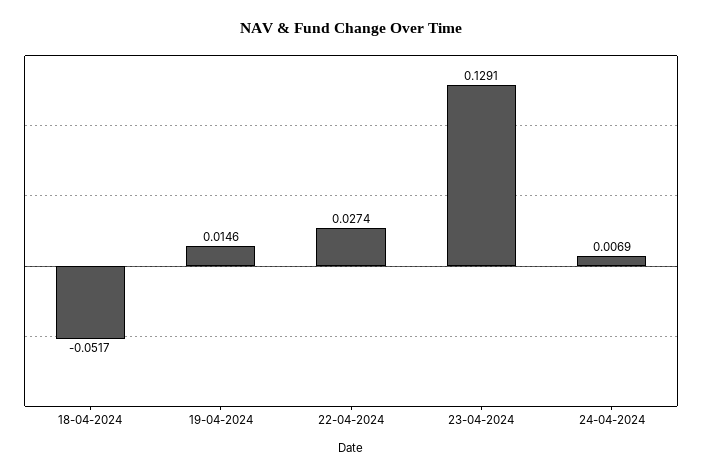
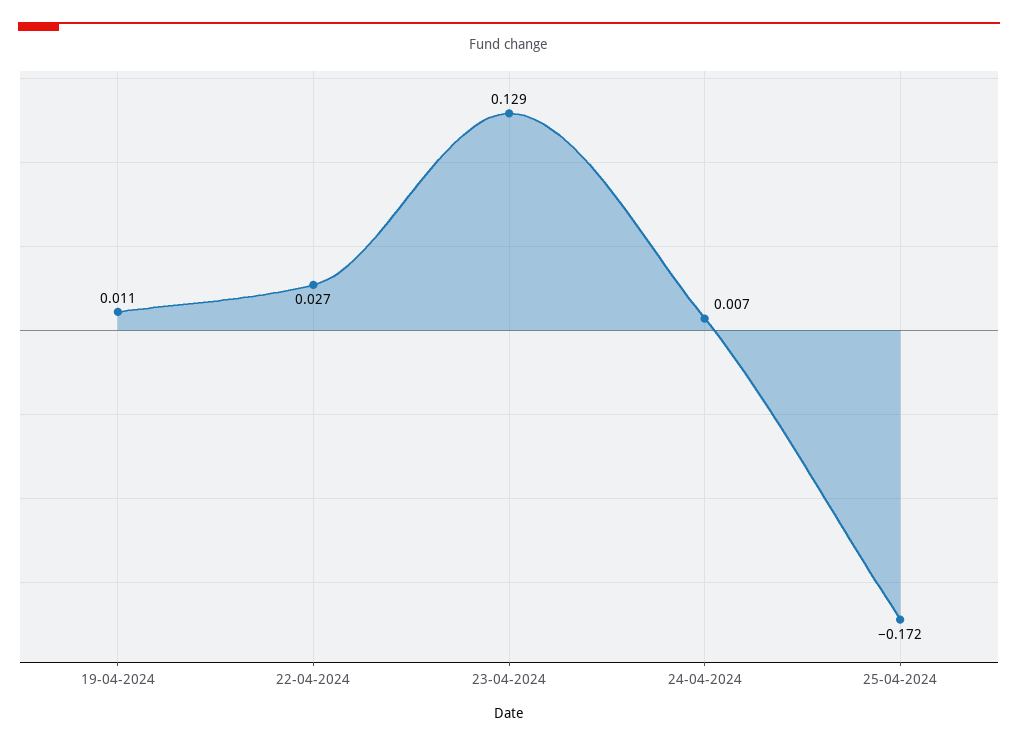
18-04-2024: -0.0517 -> none
19-04-2024: 0.0146 -> 0.011
25-04-2024: none -> -0.172

